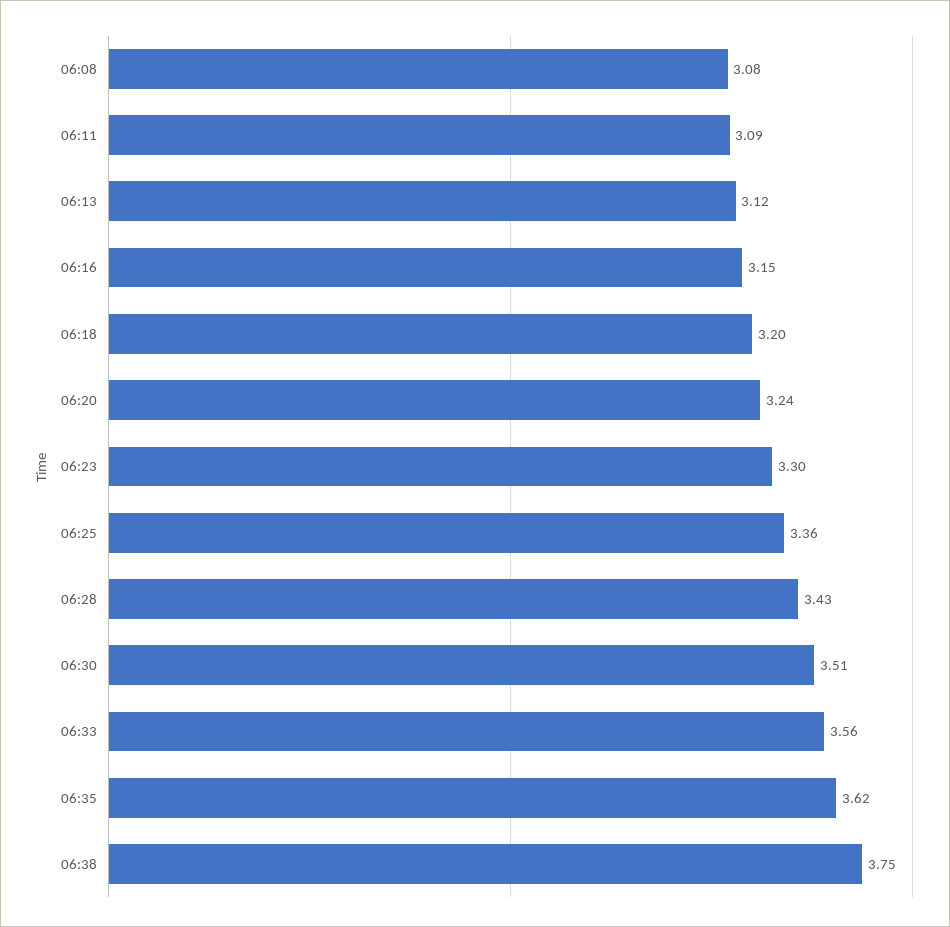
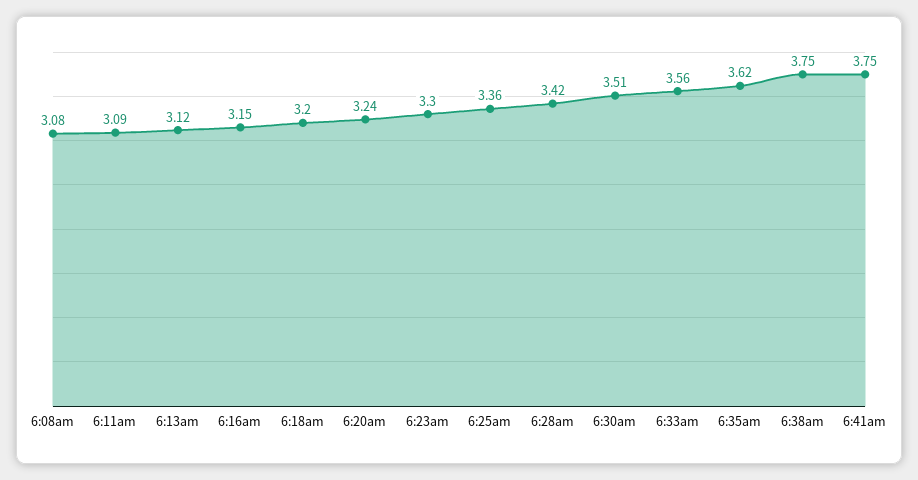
06:28: 3.43 -> 3.42
6:41am: none -> 3.75

